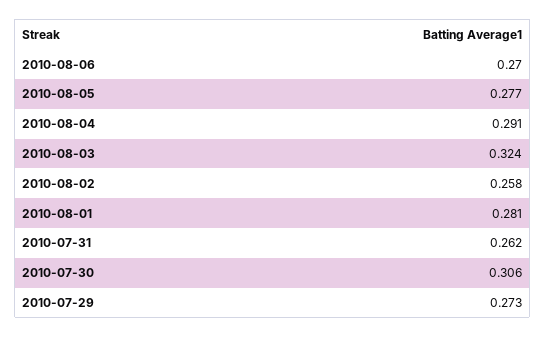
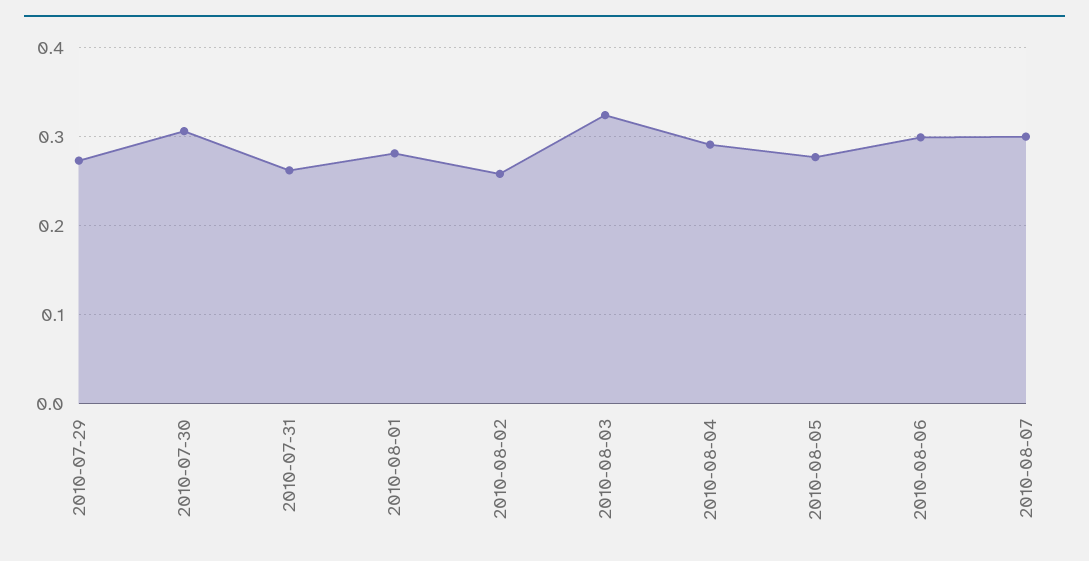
2010-08-06: 0.27 -> 0.3
2010-08-07: none -> 0.3

